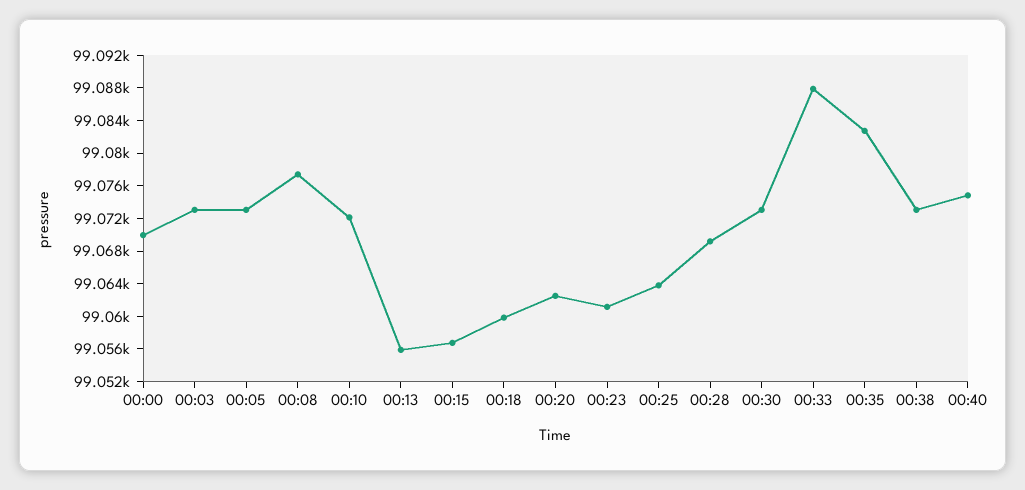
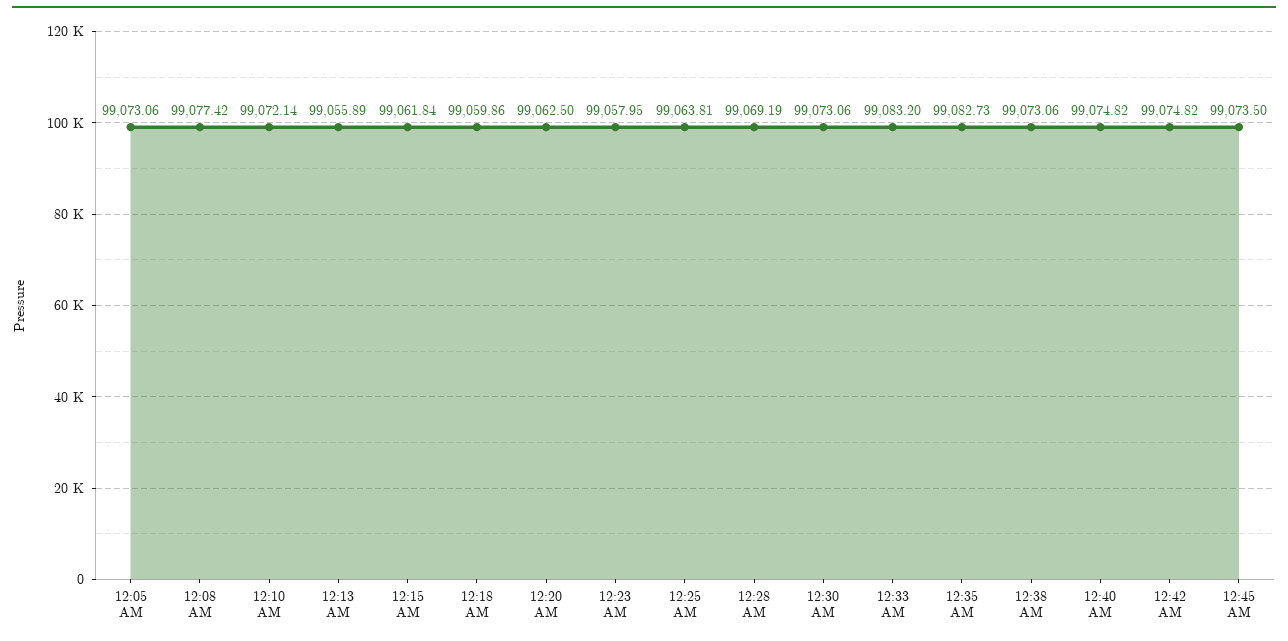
00:00: 99070 -> none
00:03: 99073 -> none
00:15: 99057 -> 99061.84
00:23: 99061 -> 99057.95
00:33: 99088 -> 99083.2
12:42 AM: none -> 99074.82
12:45 AM: none -> 99073.5

